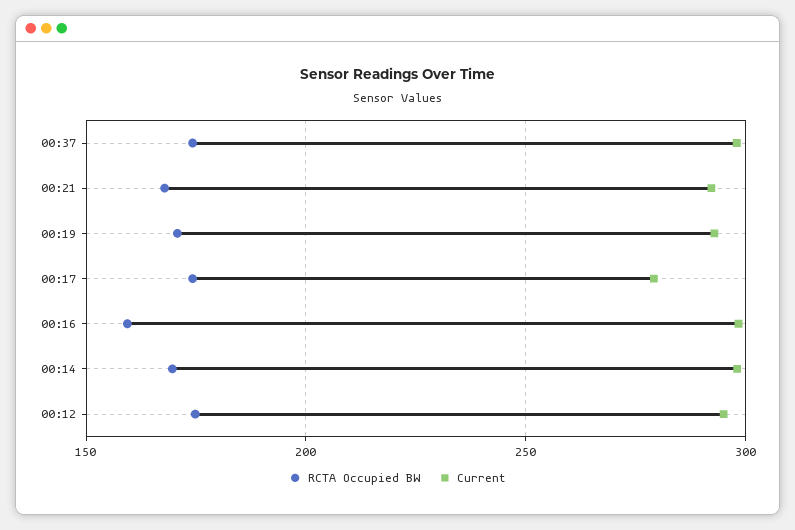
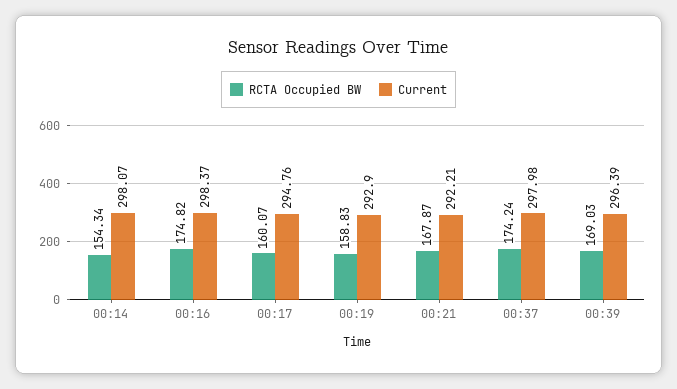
RCTA Occupied BW, 00:19: 170 -> 158.83
RCTA Occupied BW, 00:17: 175 -> 160.07
Current, 00:17: 280 -> 294.76
RCTA Occupied BW, 00:16: 160 -> 174.82
RCTA Occupied BW, 00:14: 170 -> 154.34
RCTA Occupied BW, 00:12: 175 -> none
Current, 00:12: 295 -> none
RCTA Occupied BW, 00:39: none -> 169.03
Current, 00:39: none -> 296.39

